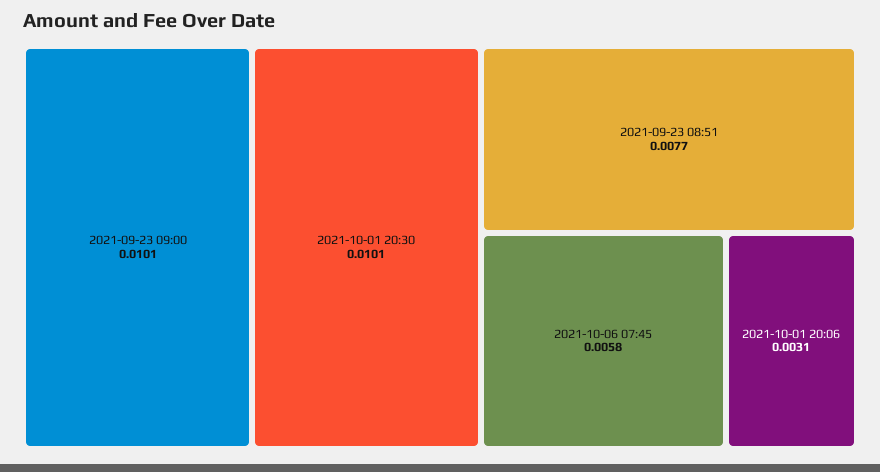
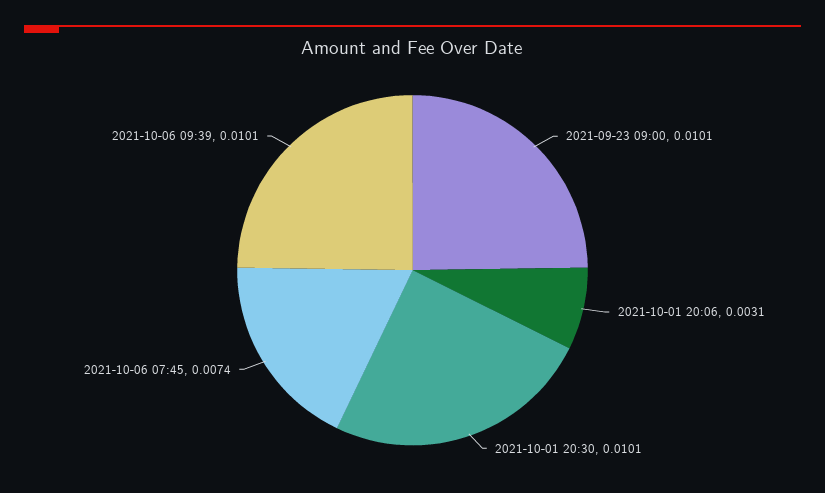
2021-09-23 08:51: 0.0077 -> none
2021-10-06 07:45: 0.0058 -> 0.0074
2021-10-06 09:39: none -> 0.0101

